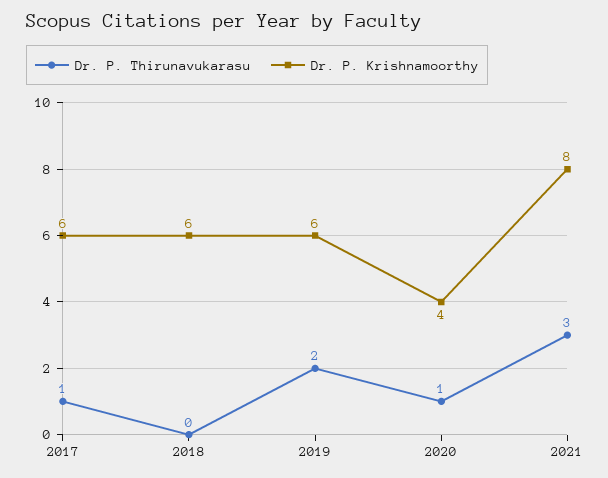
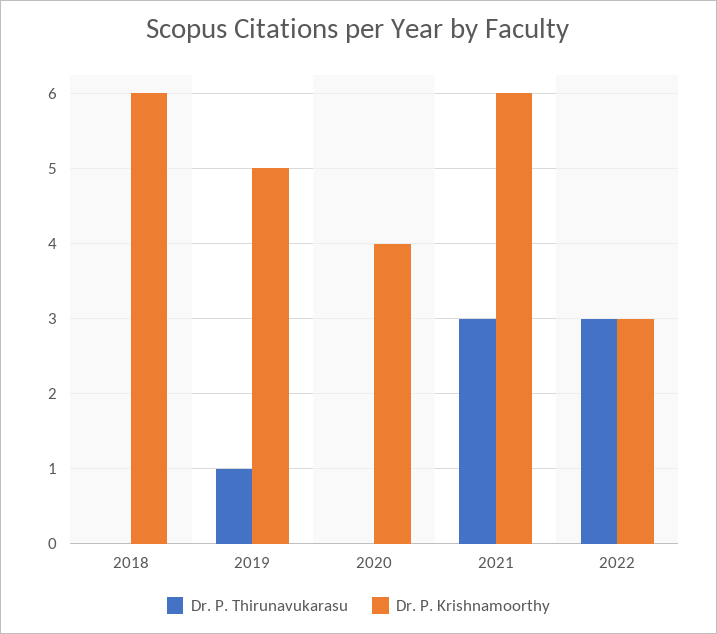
Dr. P. Thirunavukarasu, 2017: 1 -> none
Dr. P. Krishnamoorthy, 2017: 6 -> none
Dr. P. Thirunavukarasu, 2019: 2 -> 1
Dr. P. Krishnamoorthy, 2019: 6 -> 5
Dr. P. Thirunavukarasu, 2020: 1 -> 0
Dr. P. Krishnamoorthy, 2021: 8 -> 6
Dr. P. Thirunavukarasu, 2022: none -> 3
Dr. P. Krishnamoorthy, 2022: none -> 3

